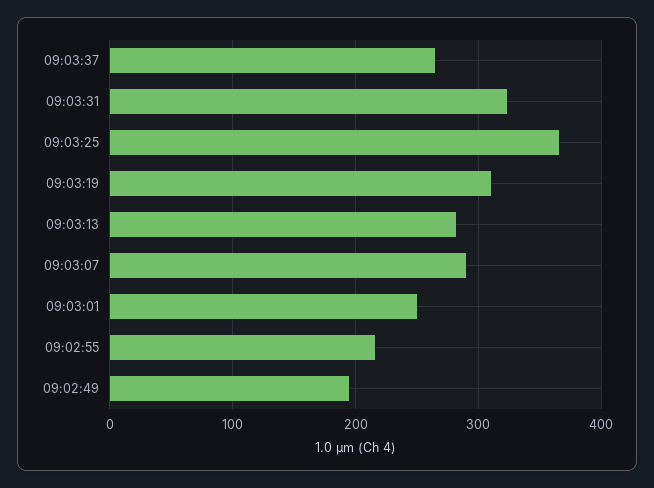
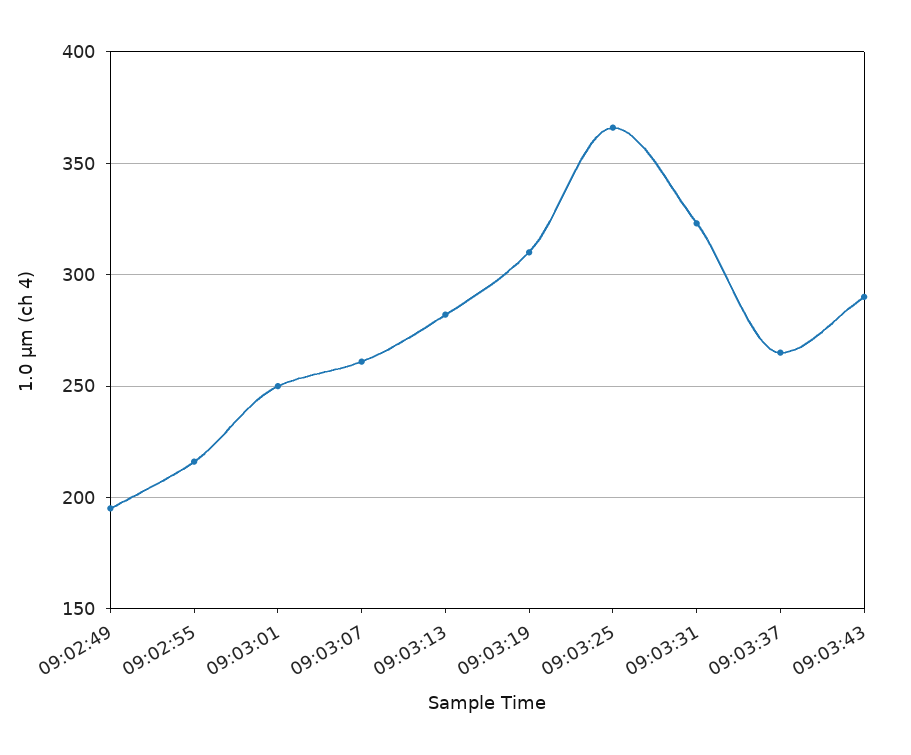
09:03:07: 290 -> 260
09:03:43: none -> 290

